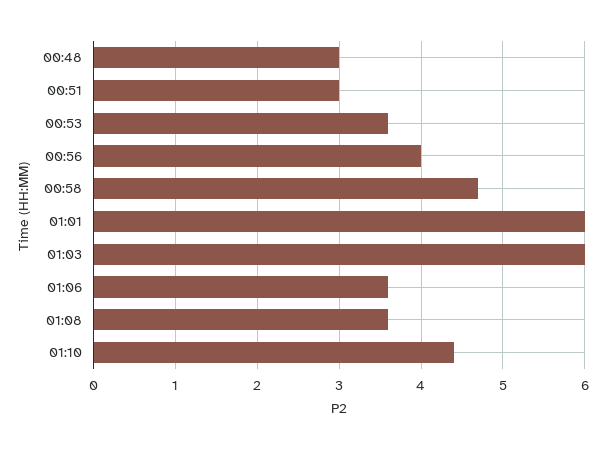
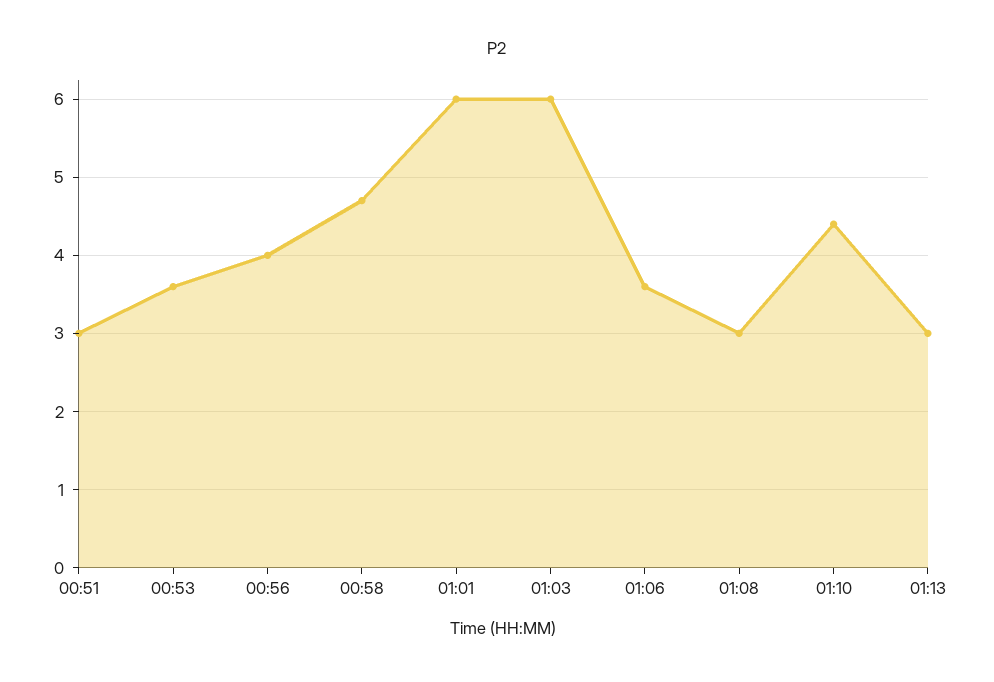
00:48: 3 -> none
01:08: 3.6 -> 3
01:13: none -> 3

